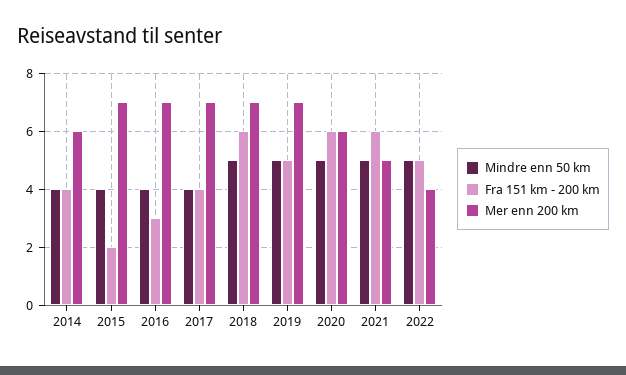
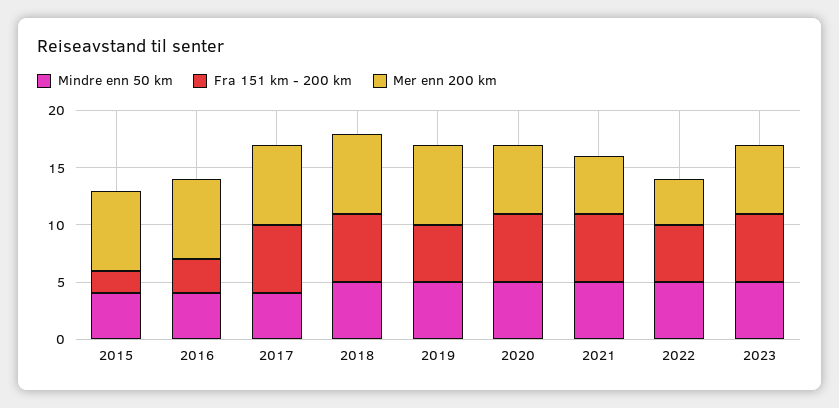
Mindre enn 50 km, 2014: 4 -> none
Fra 151 km - 200 km, 2014: 4 -> none
Mer enn 200 km, 2014: 6 -> none
Fra 151 km - 200 km, 2017: 4 -> 6
Mindre enn 50 km, 2023: none -> 5
Fra 151 km - 200 km, 2023: none -> 6
Mer enn 200 km, 2023: none -> 6

